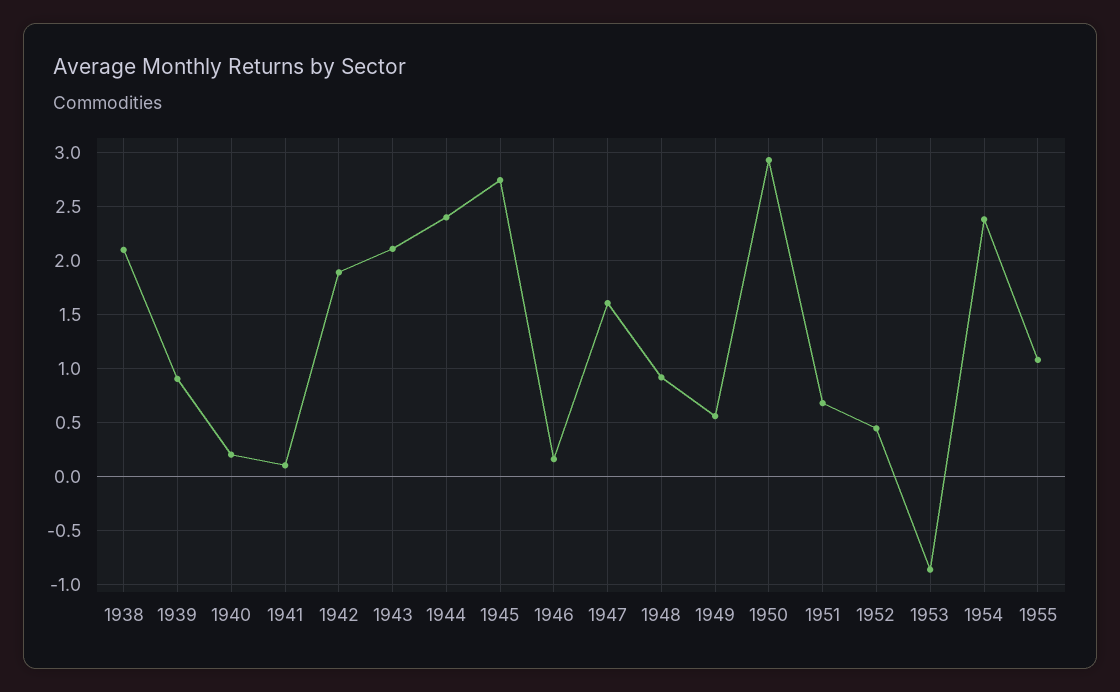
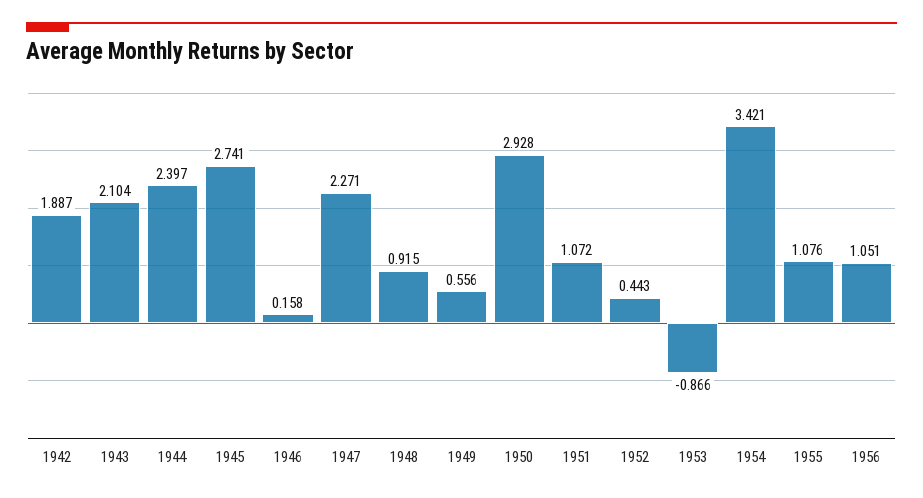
1938: 2.1 -> none
1939: 0.9 -> none
1940: 0.2 -> none
1941: 0.1 -> none
1947: 1.6 -> 2.271
1951: 0.7 -> 1.072
1954: 2.4 -> 3.421
1956: none -> 1.051

